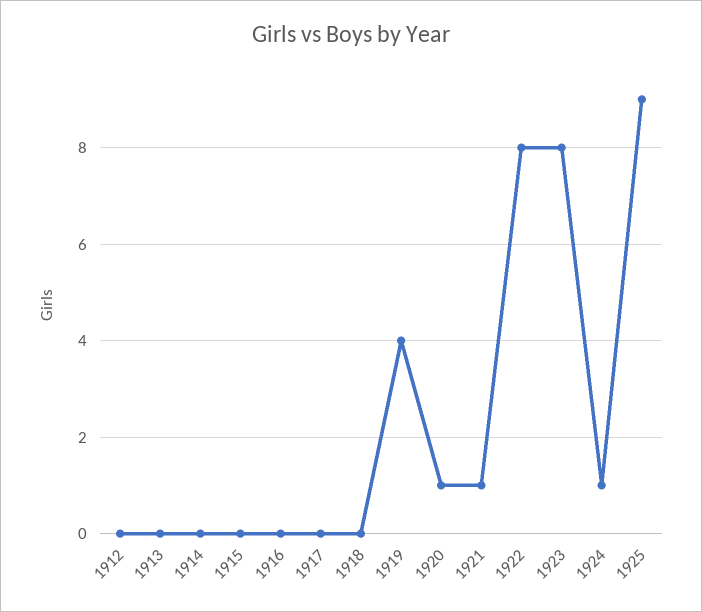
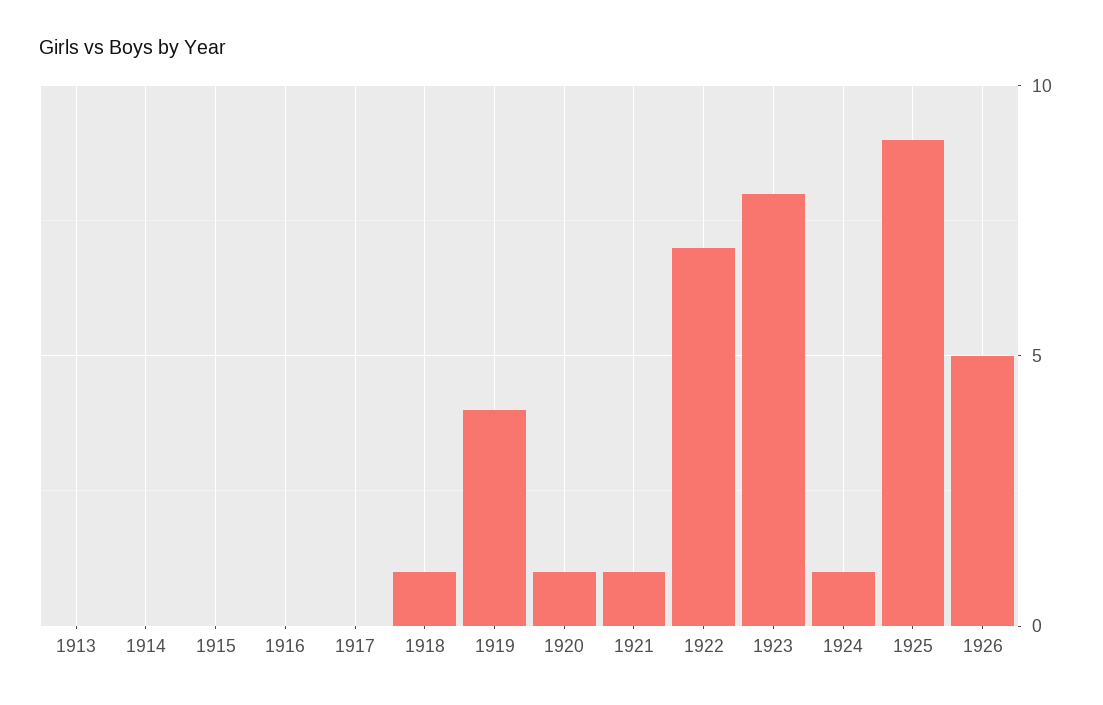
1912: 0 -> none
1918: 0 -> 1
1922: 8 -> 7
1926: none -> 5

